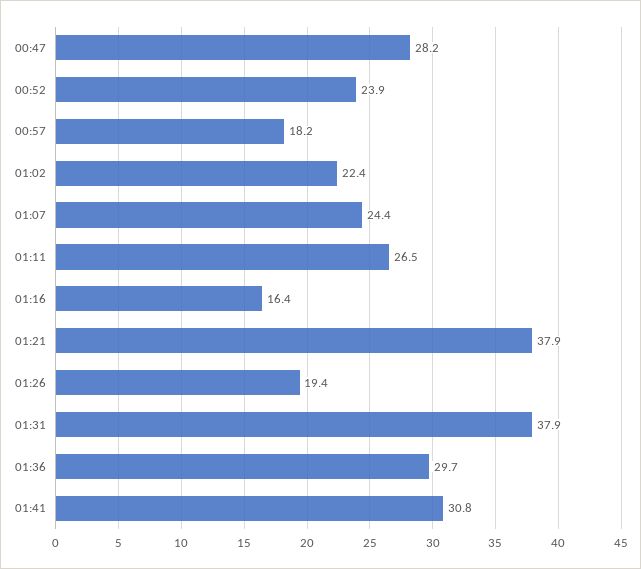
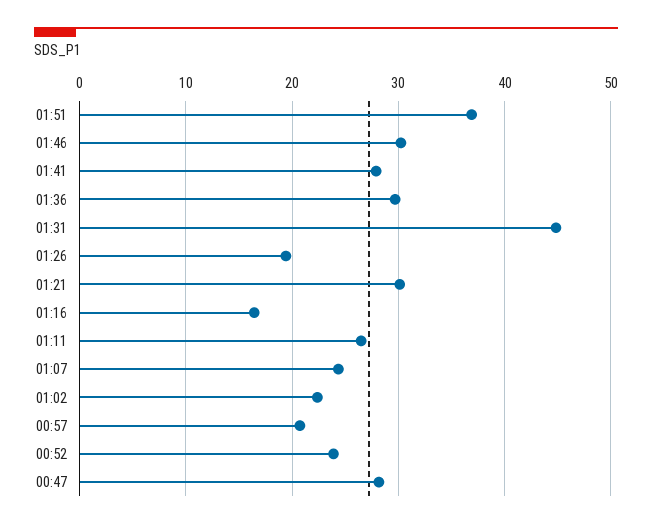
00:57: 18.2 -> 21
01:21: 37.9 -> 30
01:31: 37.9 -> 45
01:41: 30.8 -> 28
01:51: none -> 37
01:46: none -> 30

